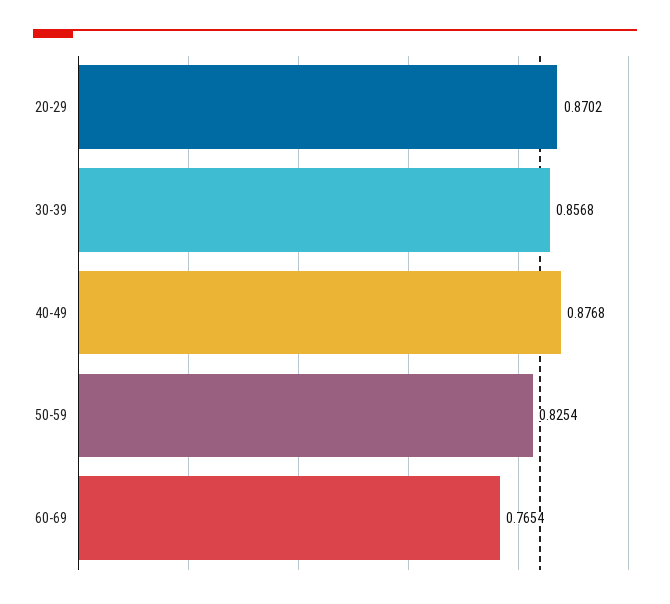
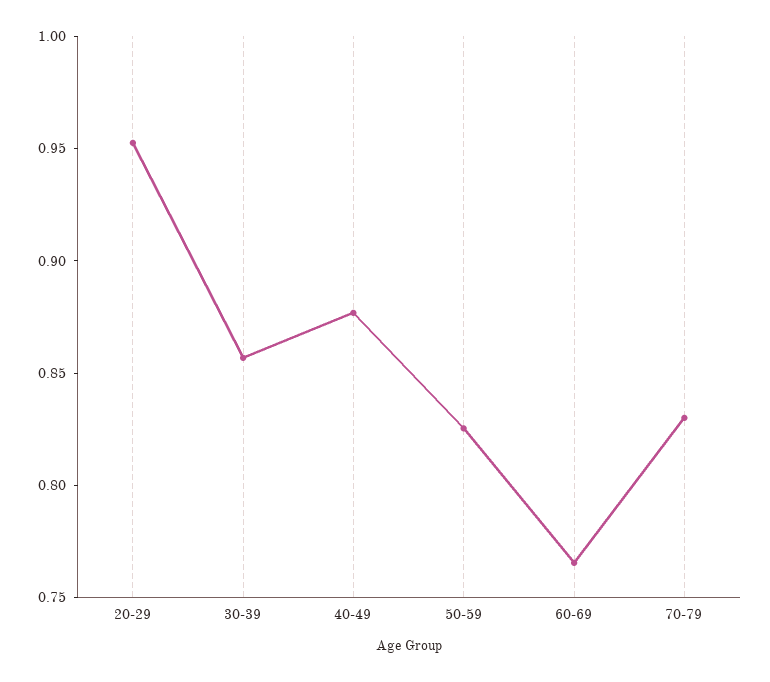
20-29: 0.8702 -> 0.95
70-79: none -> 0.83

